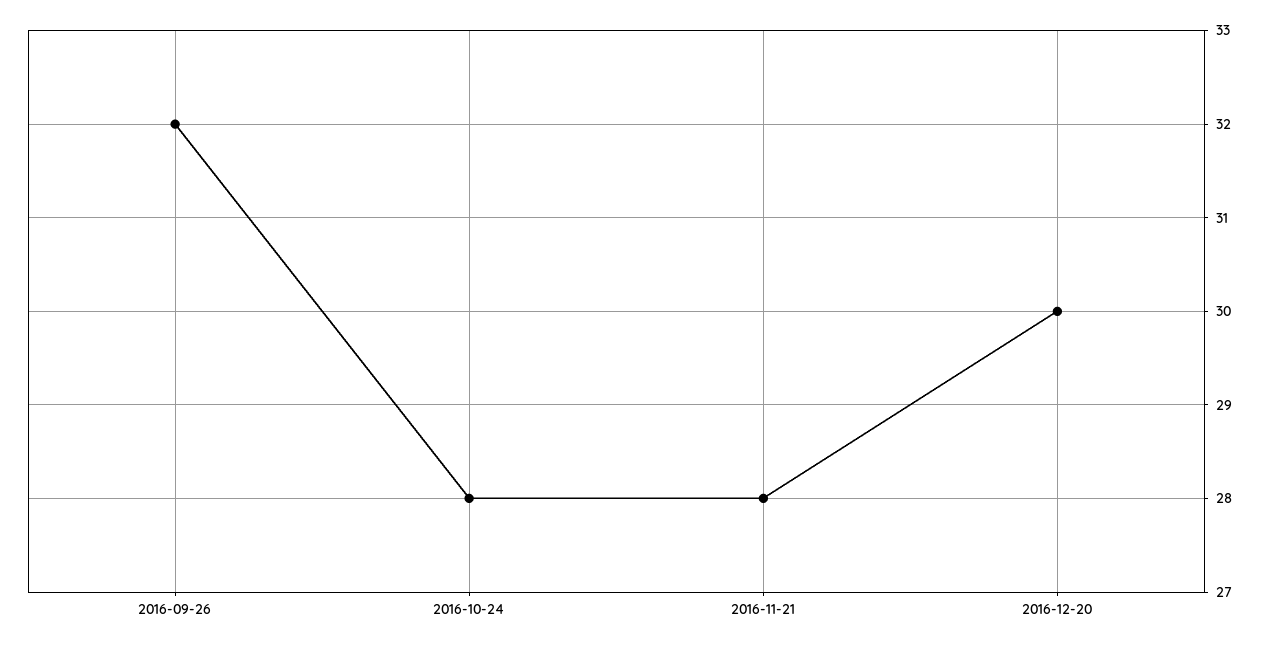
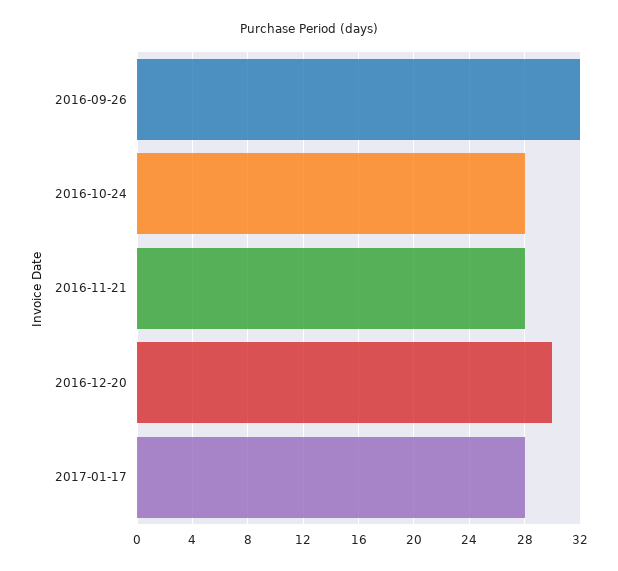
2017-01-17: none -> 28

